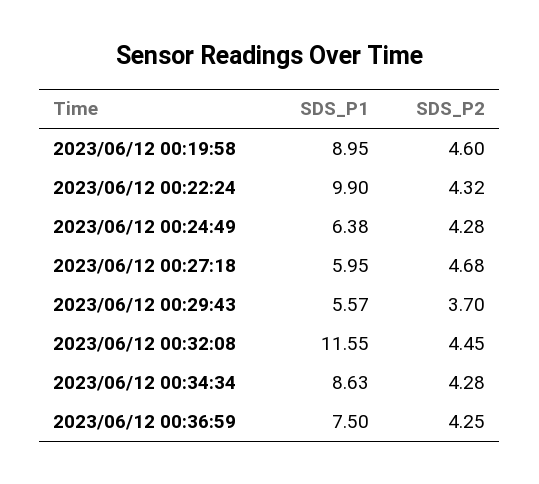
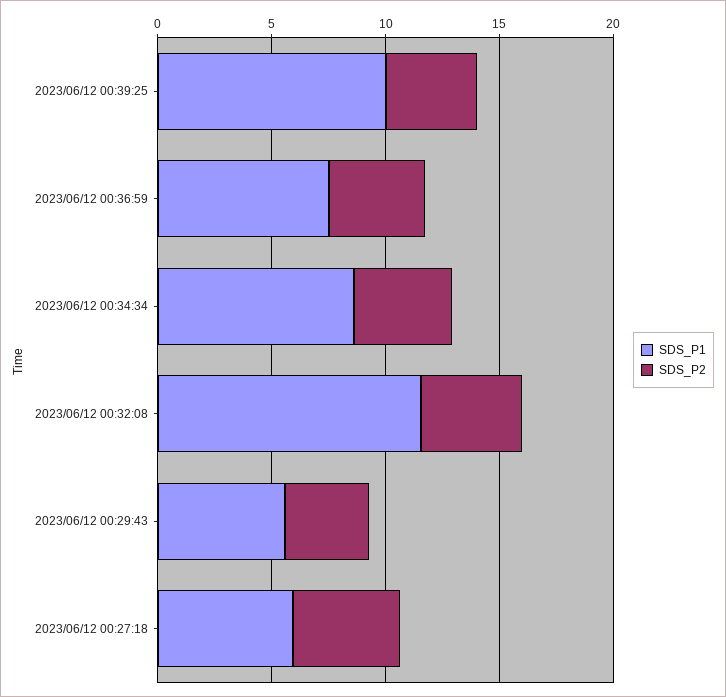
SDS_P1, 2023/06/12 00:19:58: 8.95 -> none
SDS_P2, 2023/06/12 00:19:58: 4.6 -> none
SDS_P1, 2023/06/12 00:22:24: 9.9 -> none
SDS_P2, 2023/06/12 00:22:24: 4.32 -> none
SDS_P1, 2023/06/12 00:24:49: 6.38 -> none
SDS_P2, 2023/06/12 00:24:49: 4.28 -> none
SDS_P1, 2023/06/12 00:39:25: none -> 10
SDS_P2, 2023/06/12 00:39:25: none -> 4

